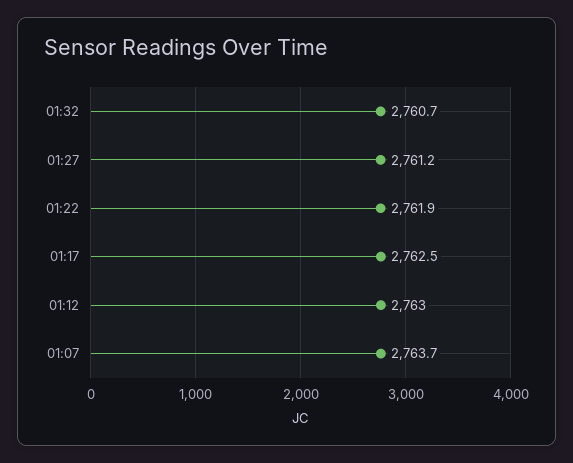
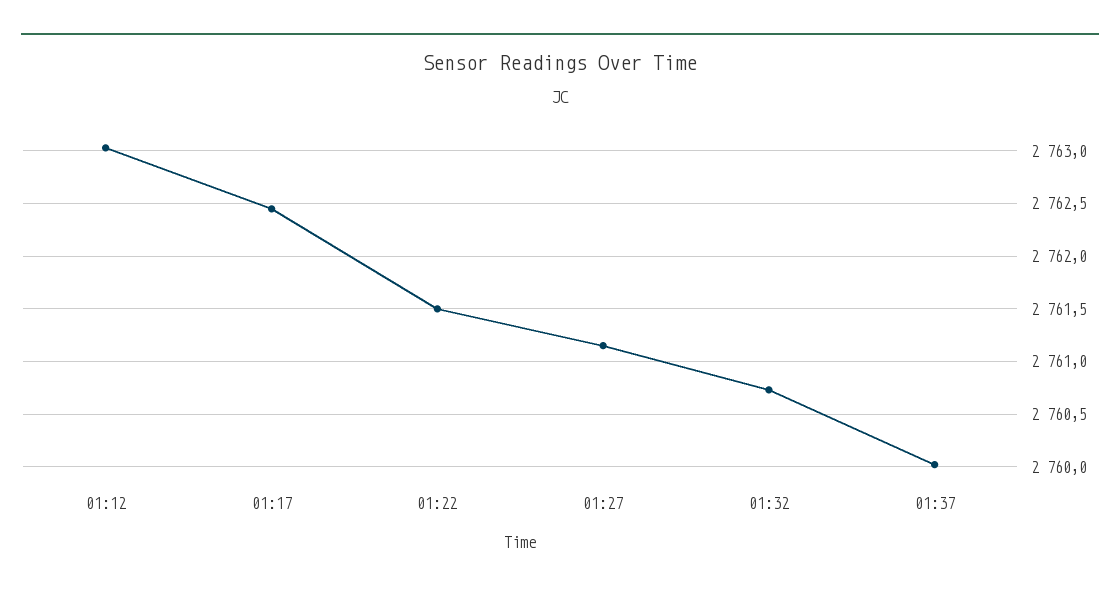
01:22: 2761.9 -> 2761.5
01:07: 2763.7 -> none
01:37: none -> 2760

